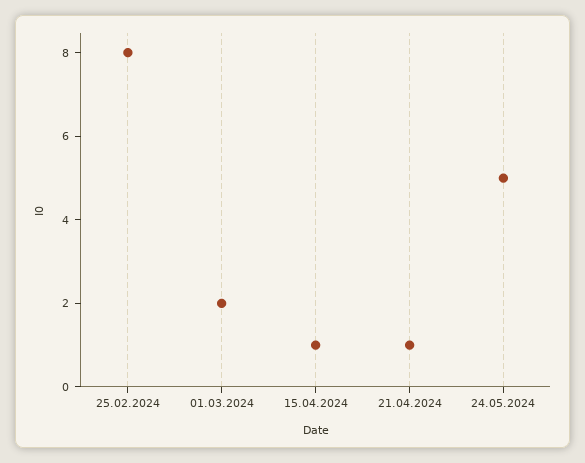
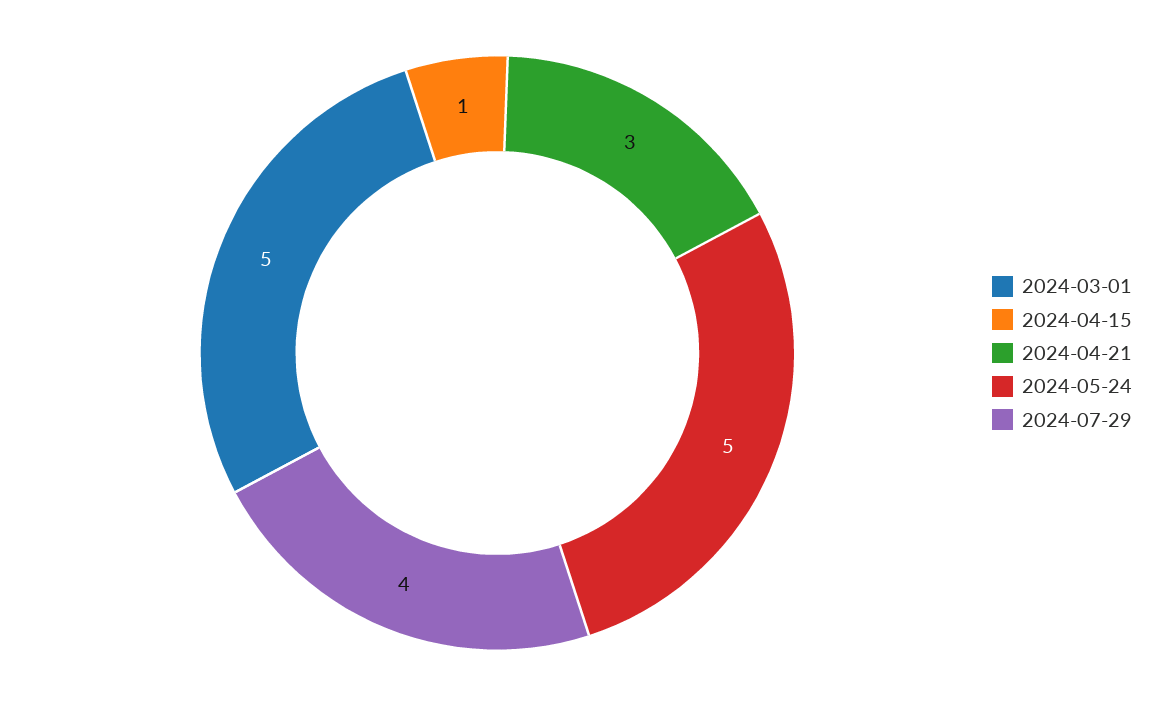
25.02.2024: 8 -> none
01.03.2024: 2 -> 5
21.04.2024: 1 -> 3
2024-07-29: none -> 4

